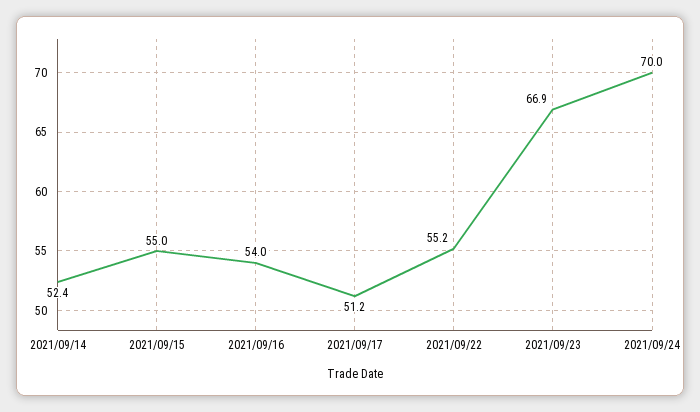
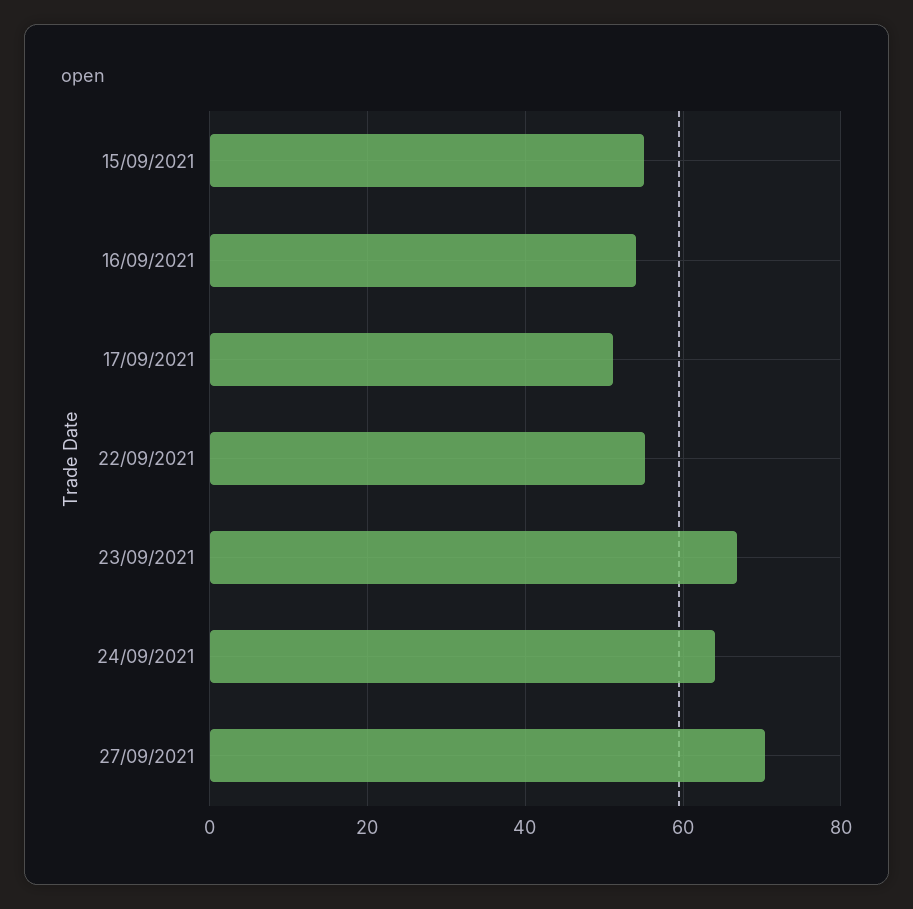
2021/09/14: 52.4 -> none
2021/09/24: 70 -> 64
27/09/2021: none -> 70

